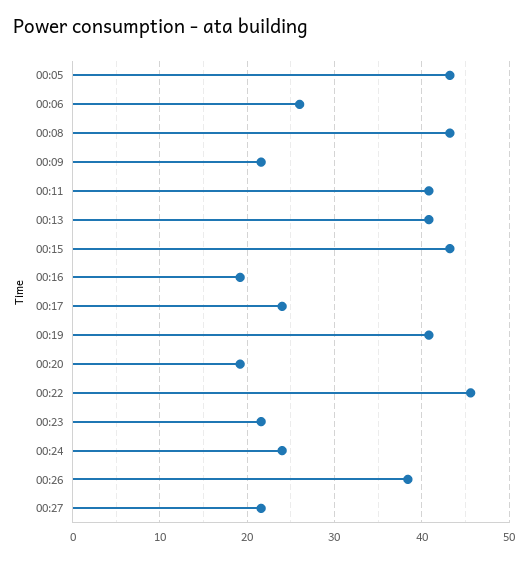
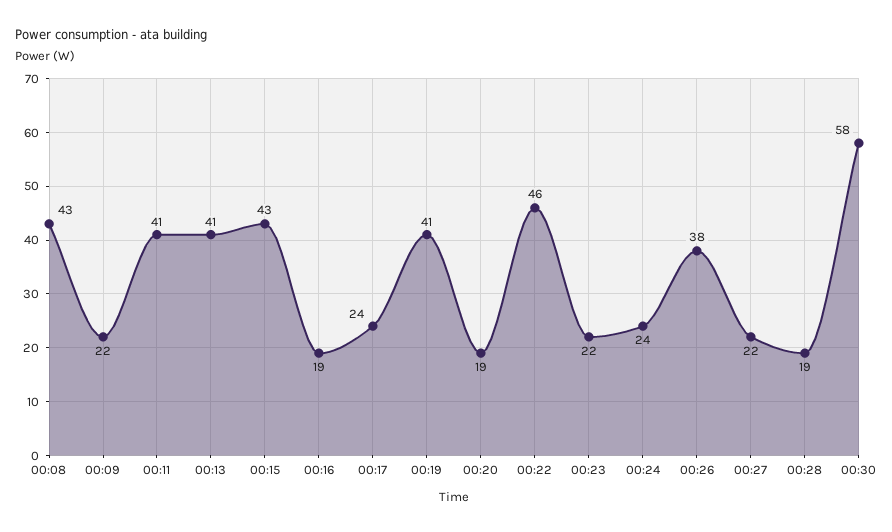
00:05: 43 -> none
00:06: 26 -> none
00:28: none -> 19
00:30: none -> 58

